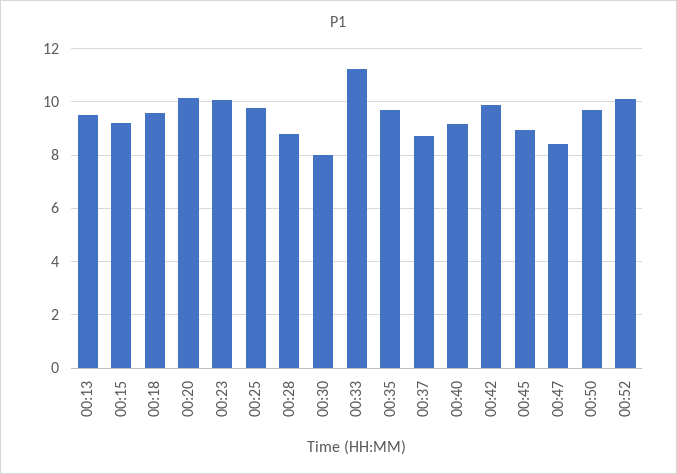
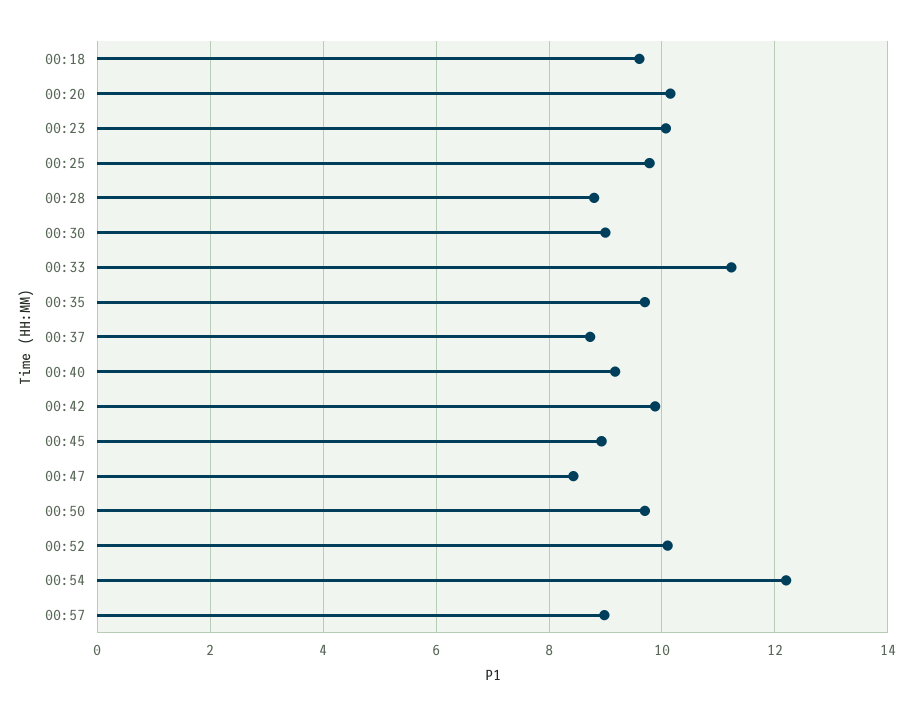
00:13: 9.5 -> none
00:15: 9.25 -> none
00:30: 8 -> 9
00:54: none -> 12.2
00:57: none -> 9

